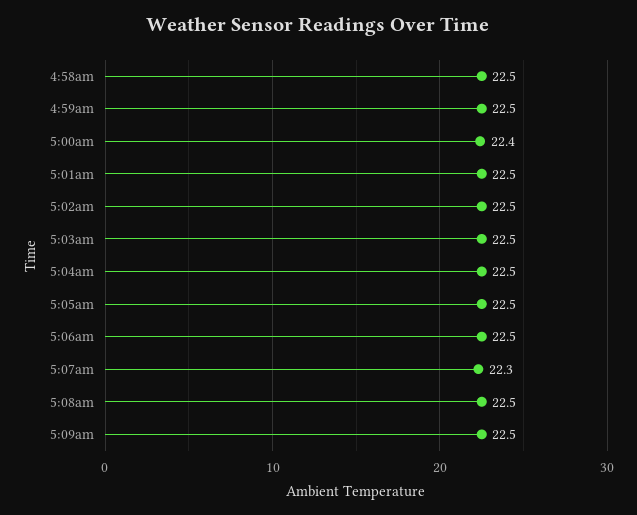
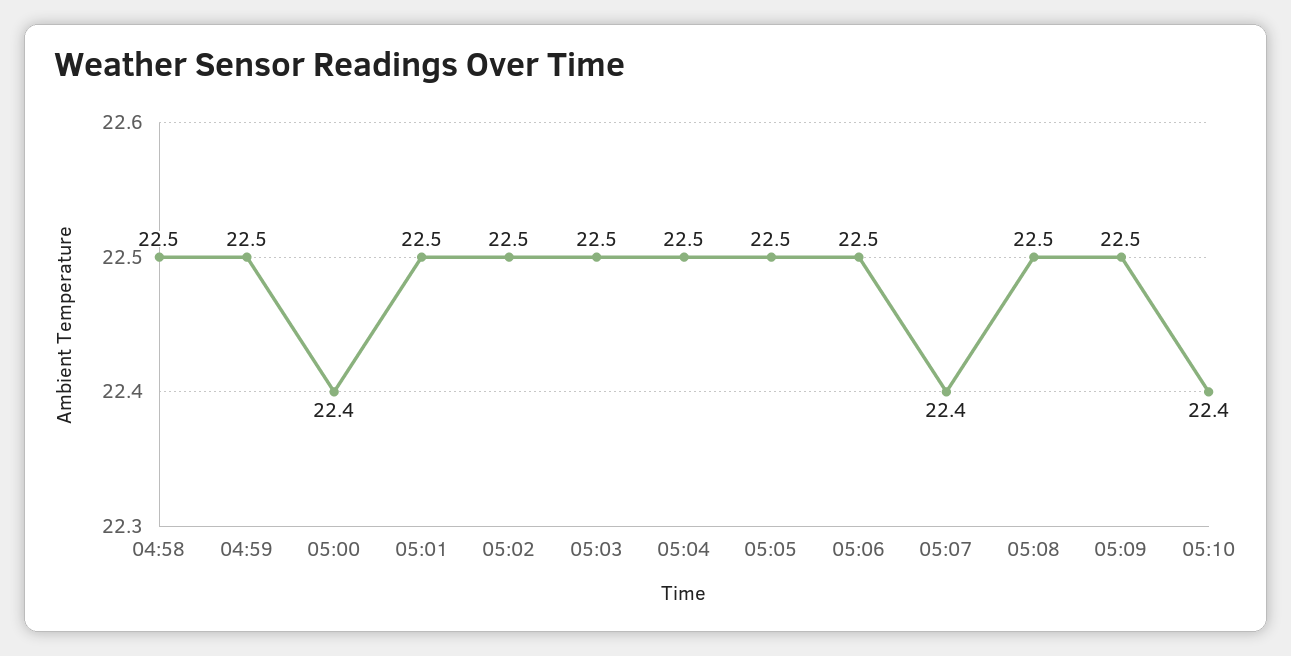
5:07am: 22.3 -> 22.4
05:10: none -> 22.4

